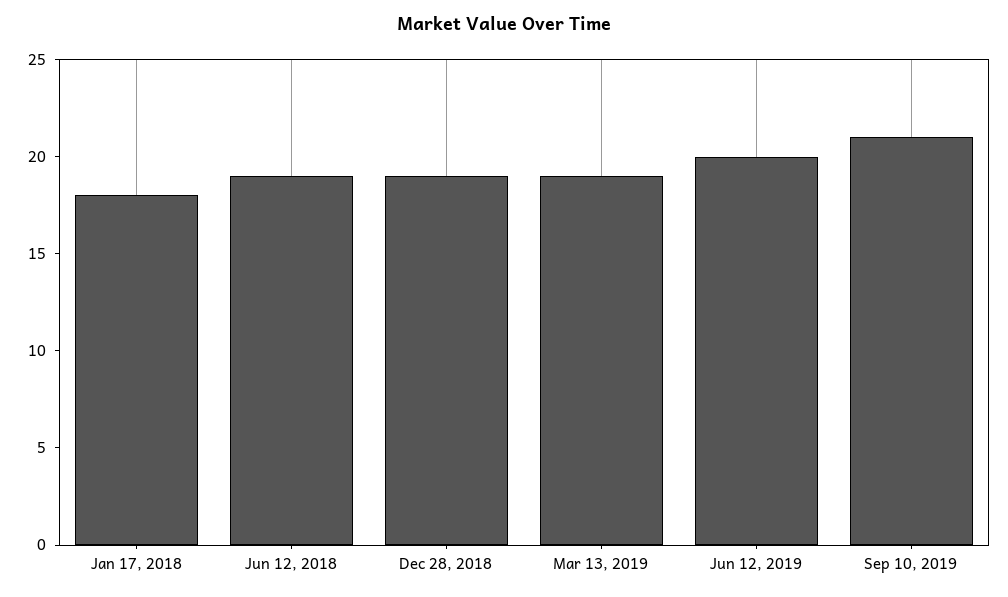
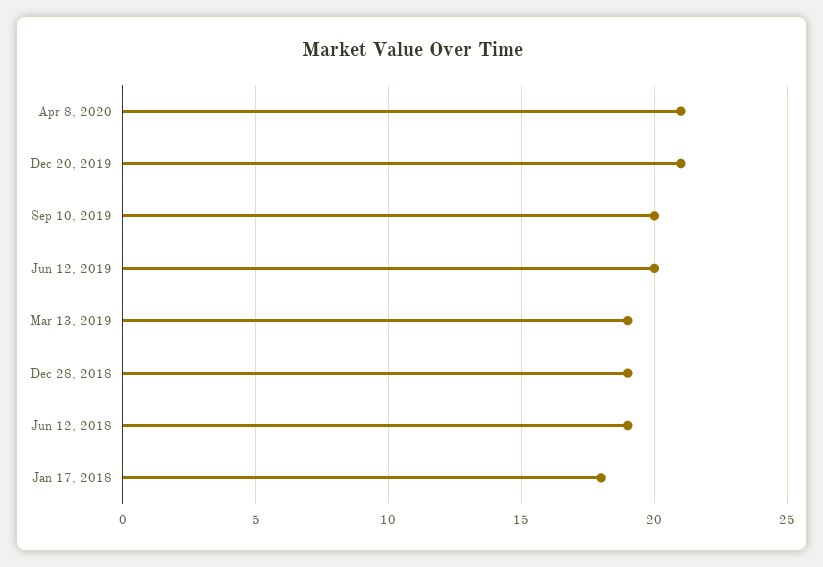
Sep 10, 2019: 21 -> 20
Apr 8, 2020: none -> 21
Dec 20, 2019: none -> 21

